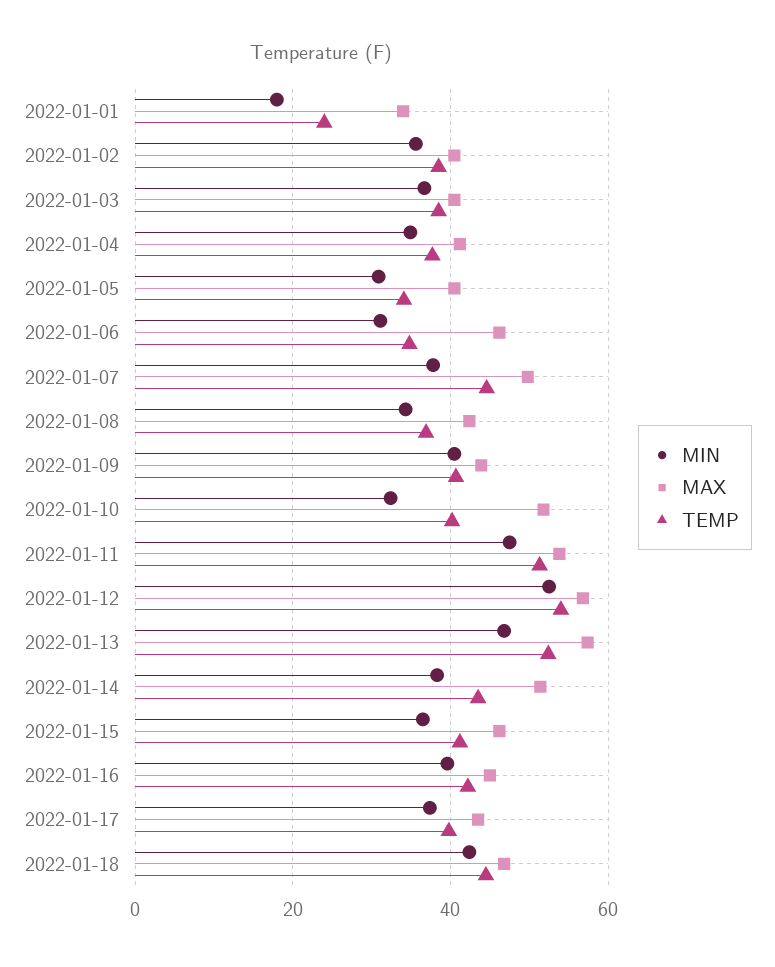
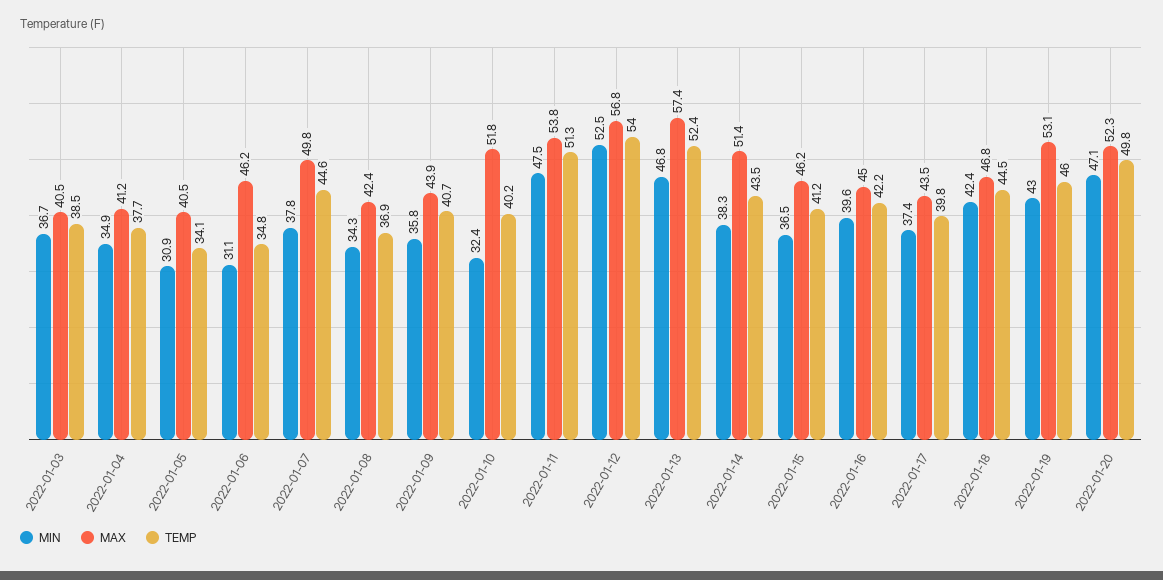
MIN, 2022-01-01: 18 -> none
MAX, 2022-01-01: 34 -> none
TEMP, 2022-01-01: 24 -> none
MIN, 2022-01-02: 36 -> none
MAX, 2022-01-02: 40 -> none
TEMP, 2022-01-02: 38 -> none
MIN, 2022-01-09: 40 -> 35.8
MIN, 2022-01-19: none -> 43
MAX, 2022-01-19: none -> 53.1
TEMP, 2022-01-19: none -> 46
MIN, 2022-01-20: none -> 47.1
MAX, 2022-01-20: none -> 52.3
TEMP, 2022-01-20: none -> 49.8

